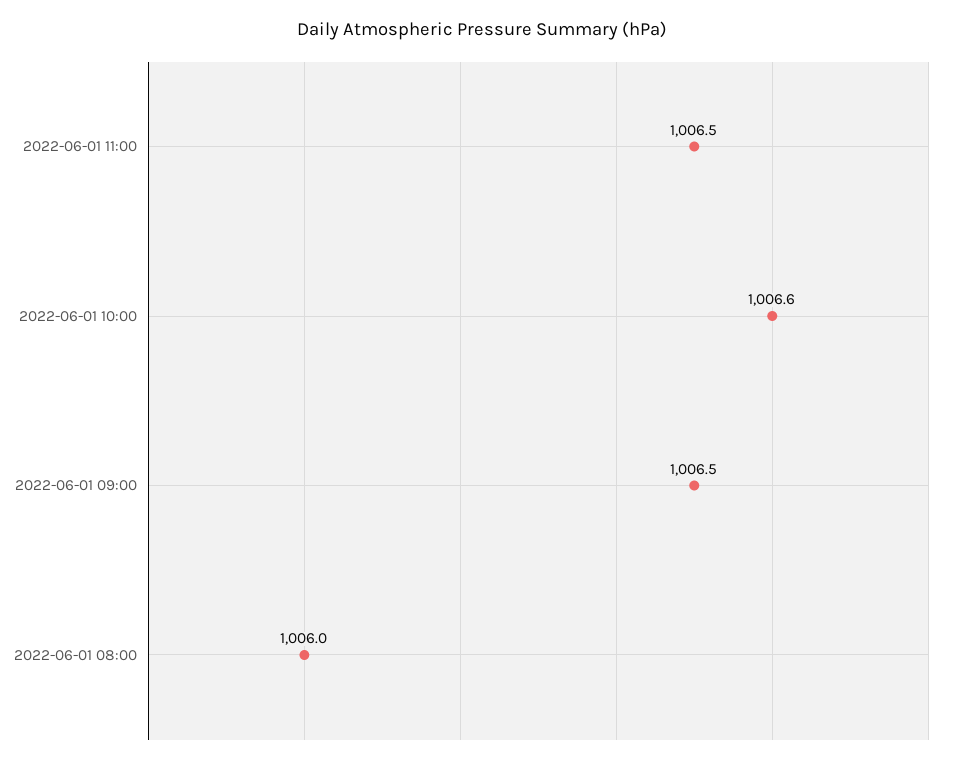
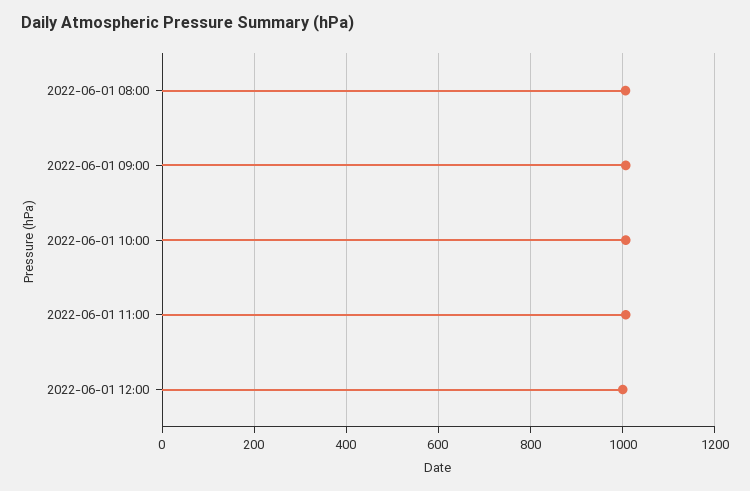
2022-06-01 12:00: none -> 1000

